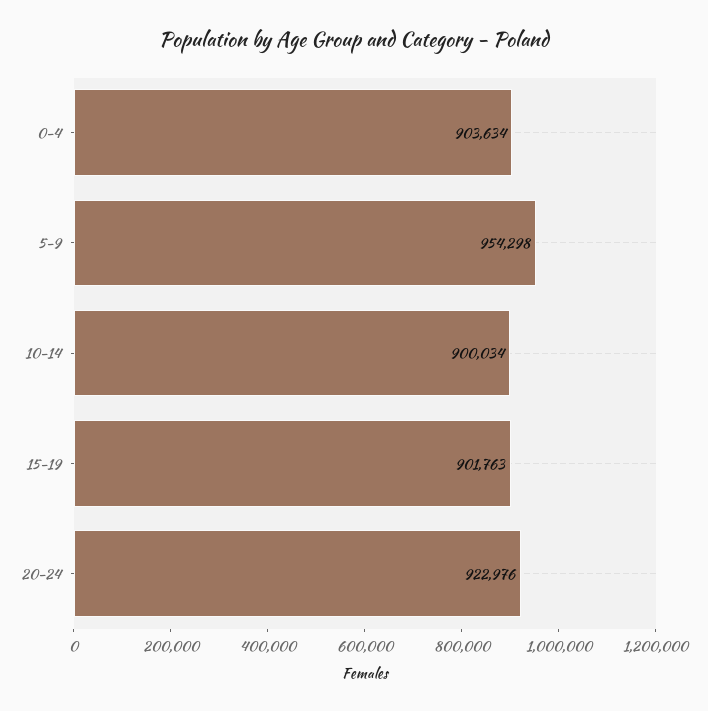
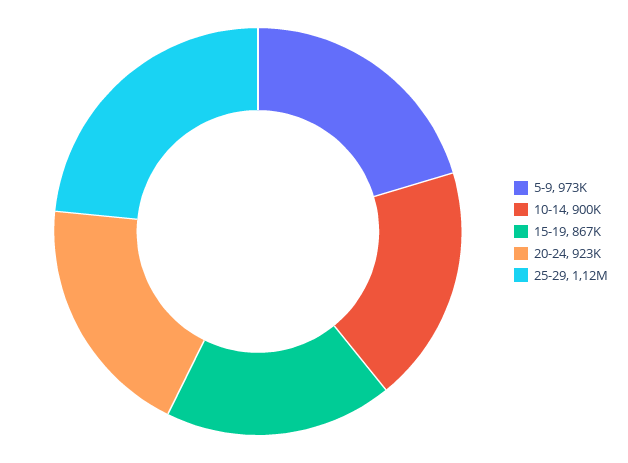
0-4: 903634 -> none
5-9: 954298 -> 973000
15-19: 901763 -> 867000
25-29: none -> 1120000

